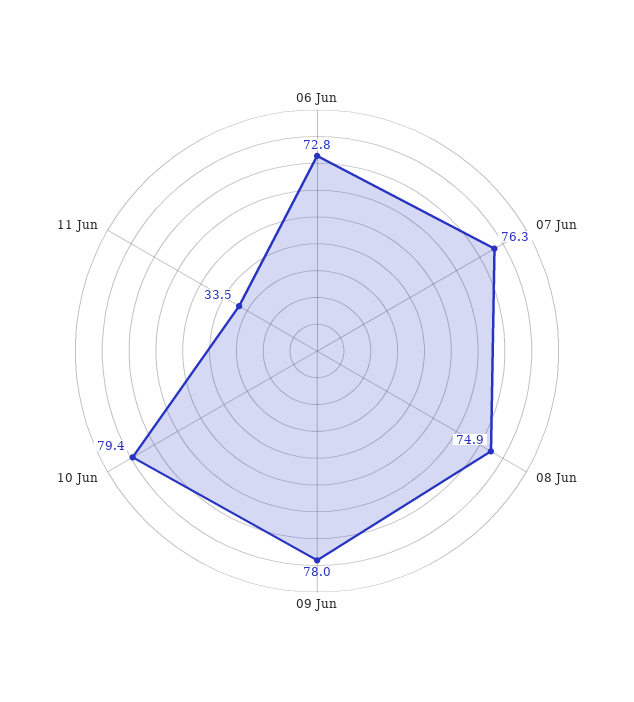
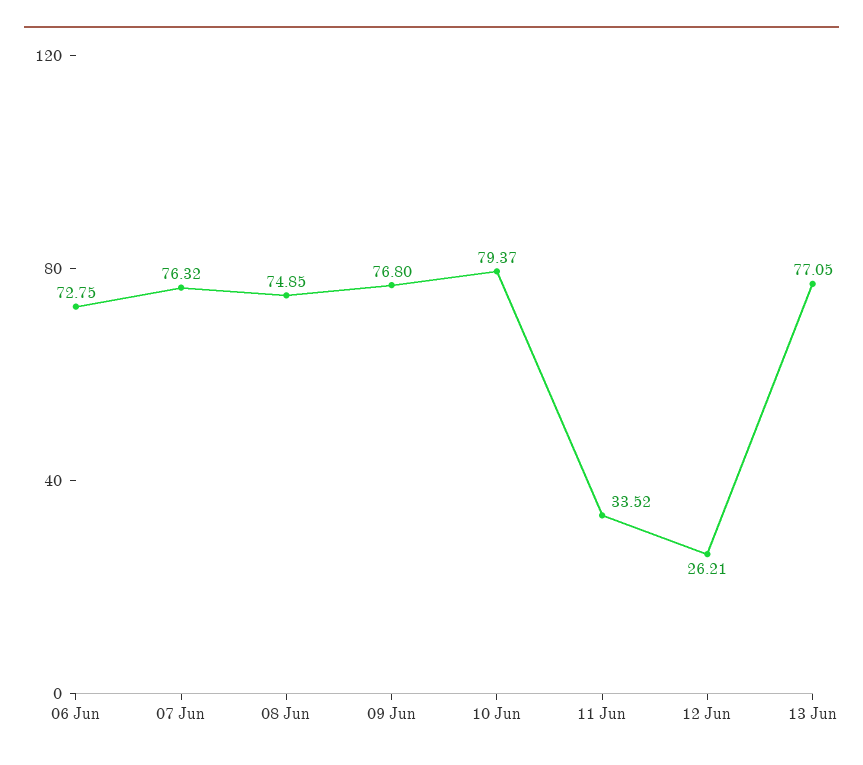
09 Jun: 78 -> 76.8
12 Jun: none -> 26.21
13 Jun: none -> 77.05

